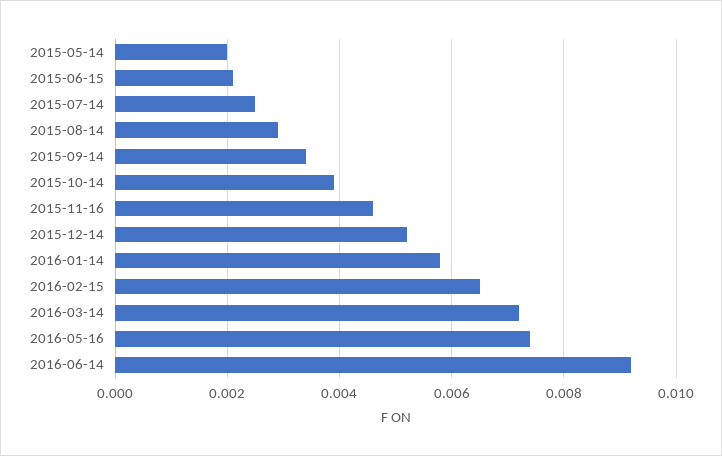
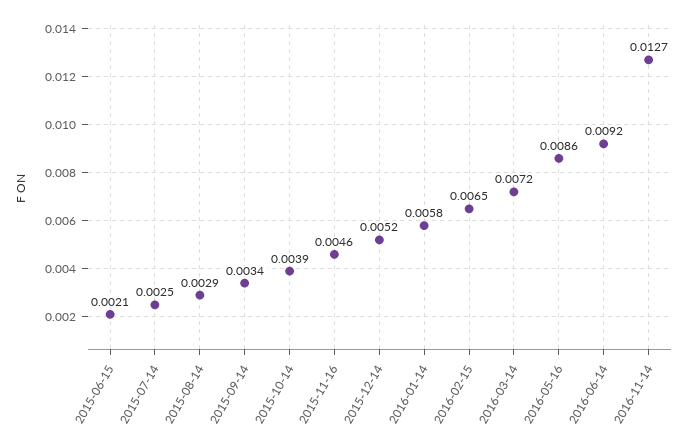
2015-05-14: 0.002 -> none
2016-05-16: 0.0075 -> 0.0086
2016-11-14: none -> 0.0127

